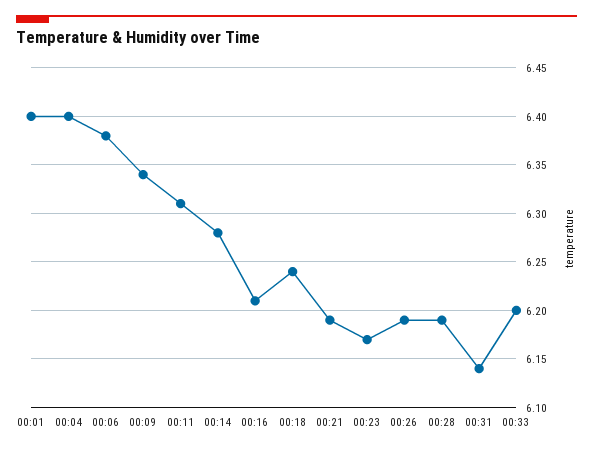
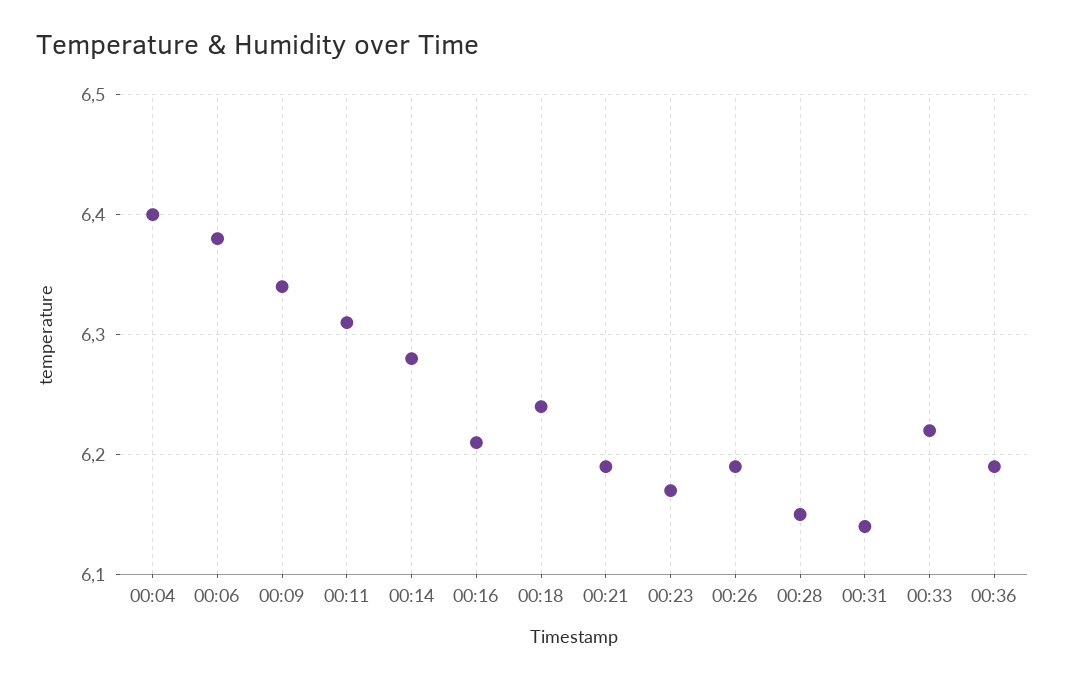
00:01: 6.4 -> none
00:28: 6.19 -> 6.15
00:33: 6.2 -> 6.22
00:36: none -> 6.19

